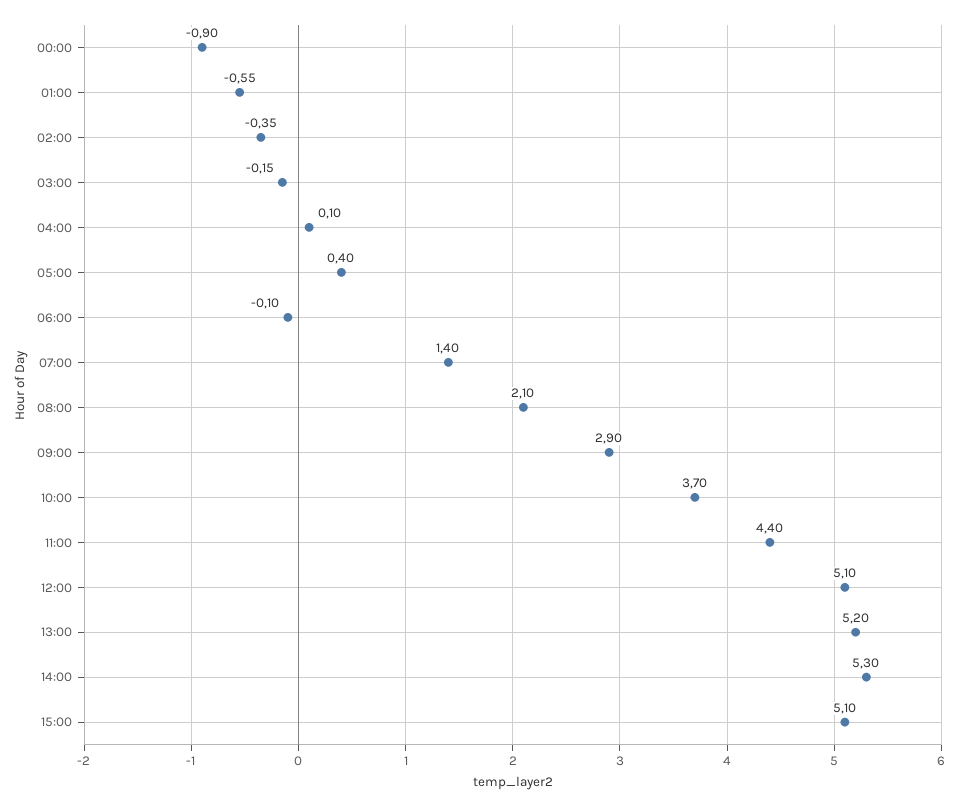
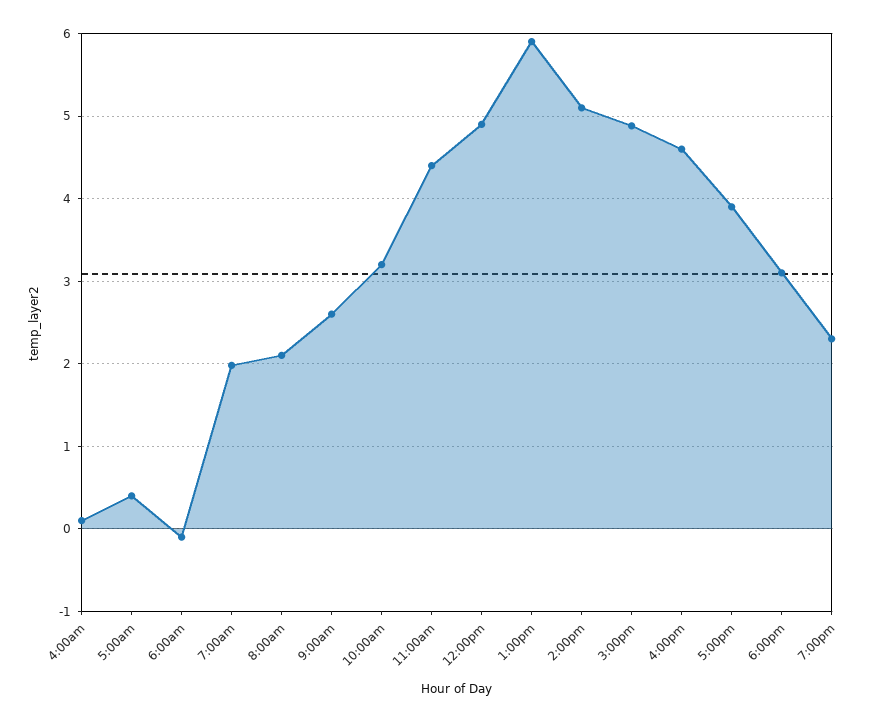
00:00: -0.9 -> none
01:00: -0.55 -> none
02:00: -0.35 -> none
03:00: -0.15 -> none
07:00: 1.4 -> 2
09:00: 2.9 -> 2.6
10:00: 3.7 -> 3.2
12:00: 5.1 -> 4.9
13:00: 5.2 -> 5.9
14:00: 5.3 -> 5.1
15:00: 5.1 -> 4.9
4:00pm: none -> 4.6
5:00pm: none -> 3.9
6:00pm: none -> 3.1
7:00pm: none -> 2.3

